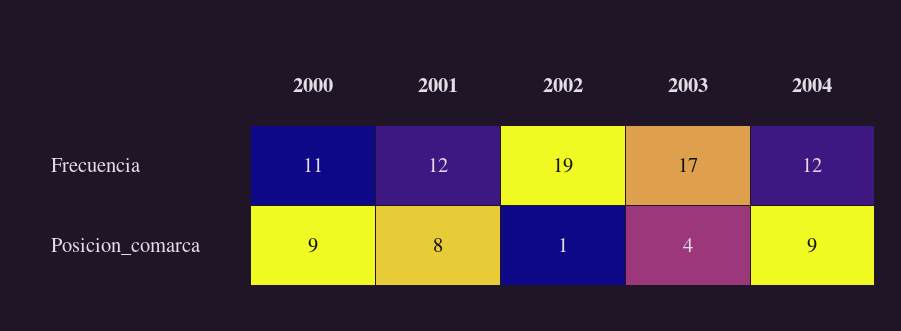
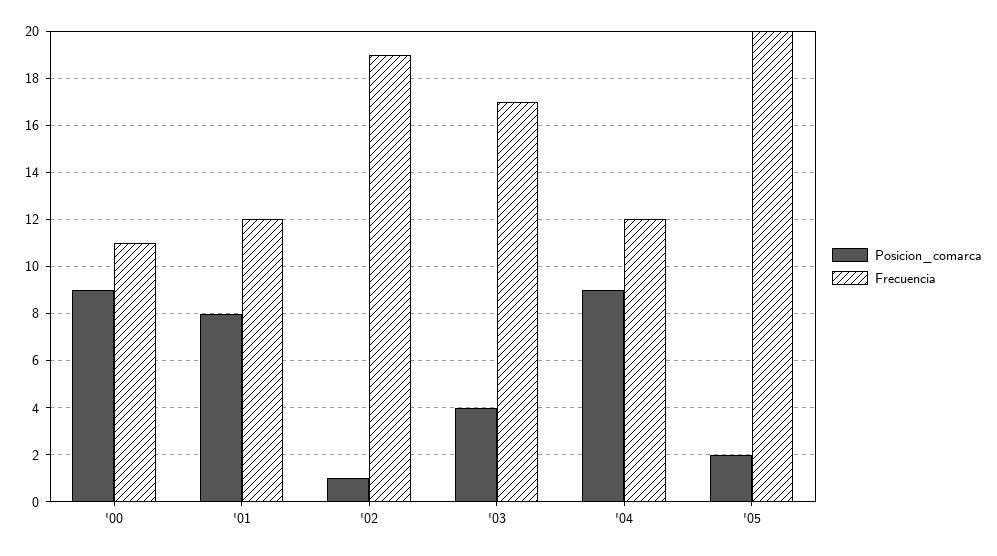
Posicion_comarca, '05: none -> 2
Frecuencia, '05: none -> 20

